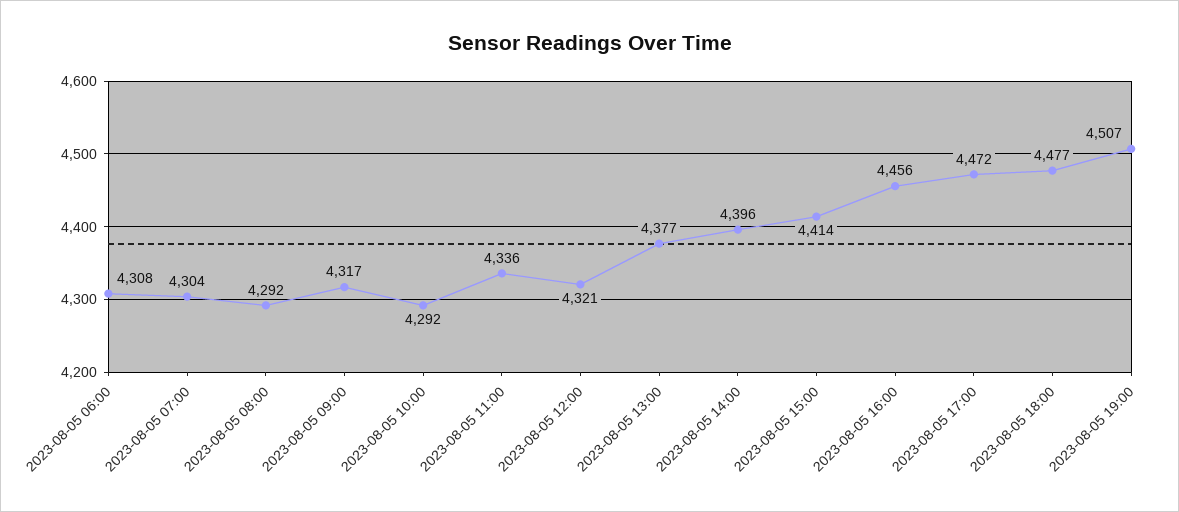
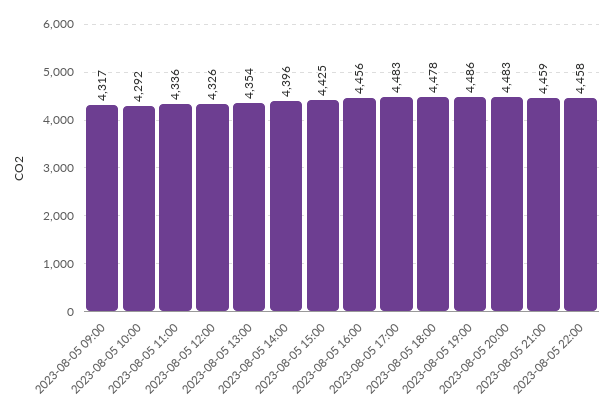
2023-08-05 06:00: 4308 -> none
2023-08-05 07:00: 4304 -> none
2023-08-05 08:00: 4292 -> none
2023-08-05 12:00: 4321 -> 4326
2023-08-05 13:00: 4377 -> 4354
2023-08-05 15:00: 4414 -> 4425
2023-08-05 17:00: 4472 -> 4483
2023-08-05 18:00: 4477 -> 4478
2023-08-05 19:00: 4507 -> 4486
2023-08-05 20:00: none -> 4483
2023-08-05 21:00: none -> 4459
2023-08-05 22:00: none -> 4458

